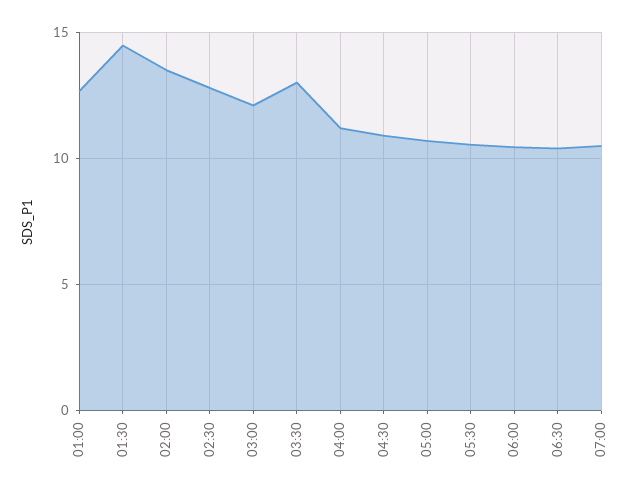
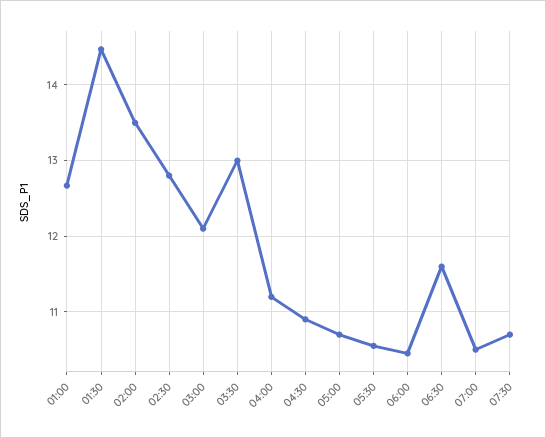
06:30: 10.5 -> 11.6
07:30: none -> 10.7

